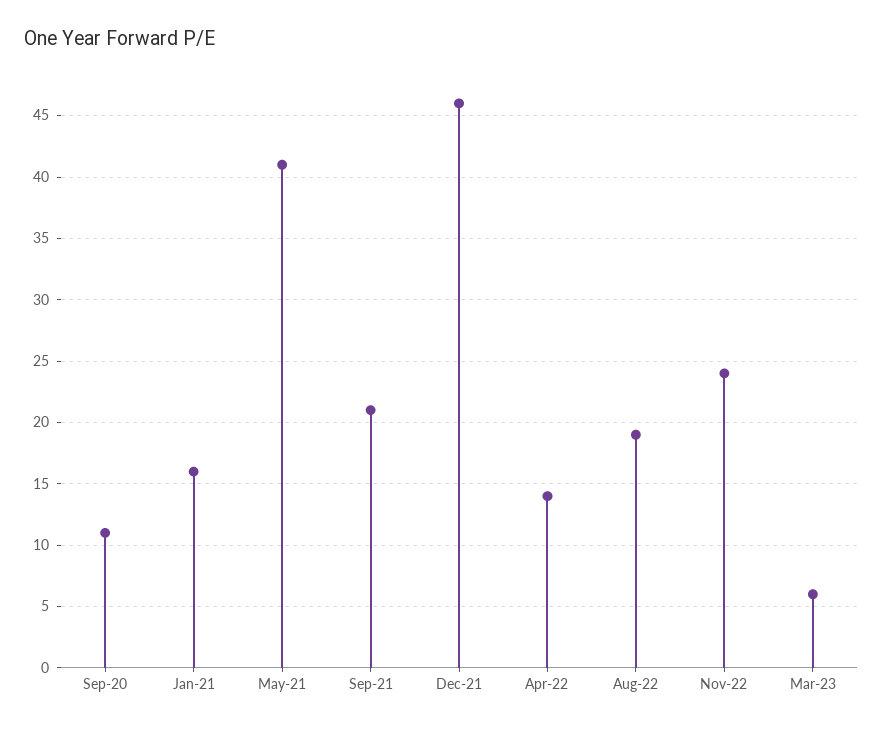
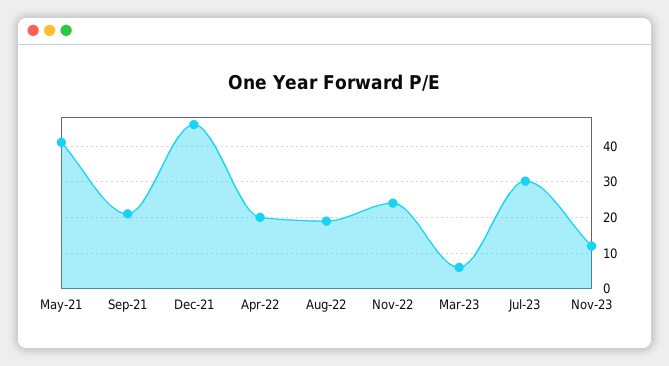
Sep-20: 11 -> none
Jan-21: 16 -> none
Apr-22: 14 -> 20
Jul-23: none -> 30
Nov-23: none -> 12

